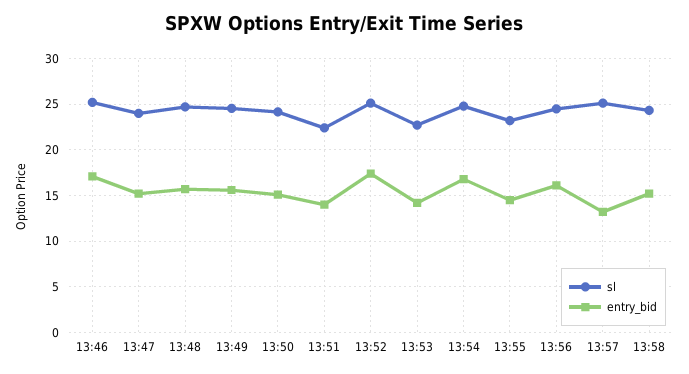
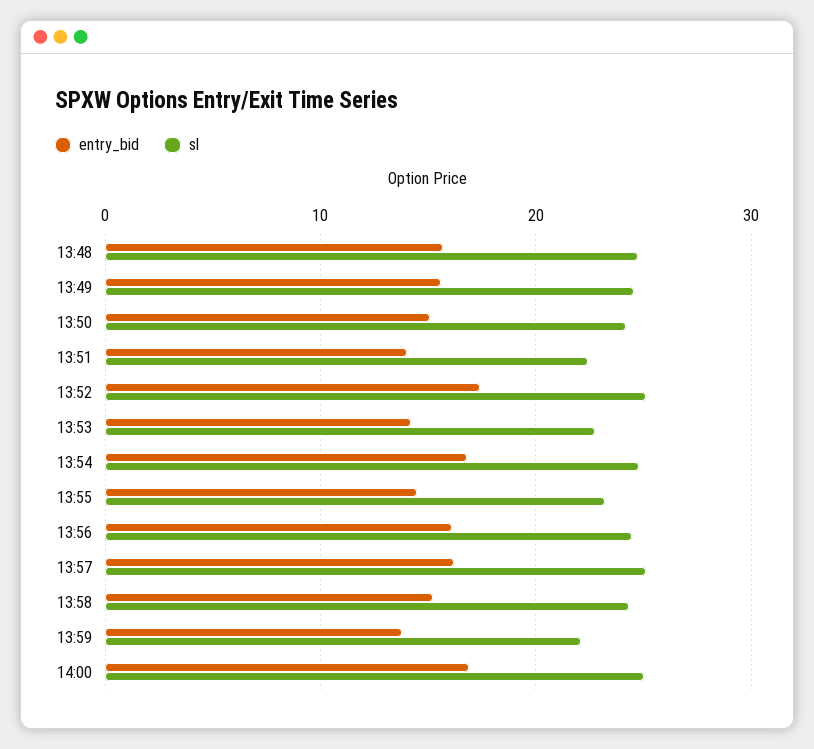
sl, 13:46: 25 -> none
entry_bid, 13:46: 17 -> none
sl, 13:47: 24 -> none
entry_bid, 13:47: 15 -> none
entry_bid, 13:57: 13 -> 16
entry_bid, 13:59: none -> 14
sl, 13:59: none -> 22
entry_bid, 14:00: none -> 17
sl, 14:00: none -> 25

